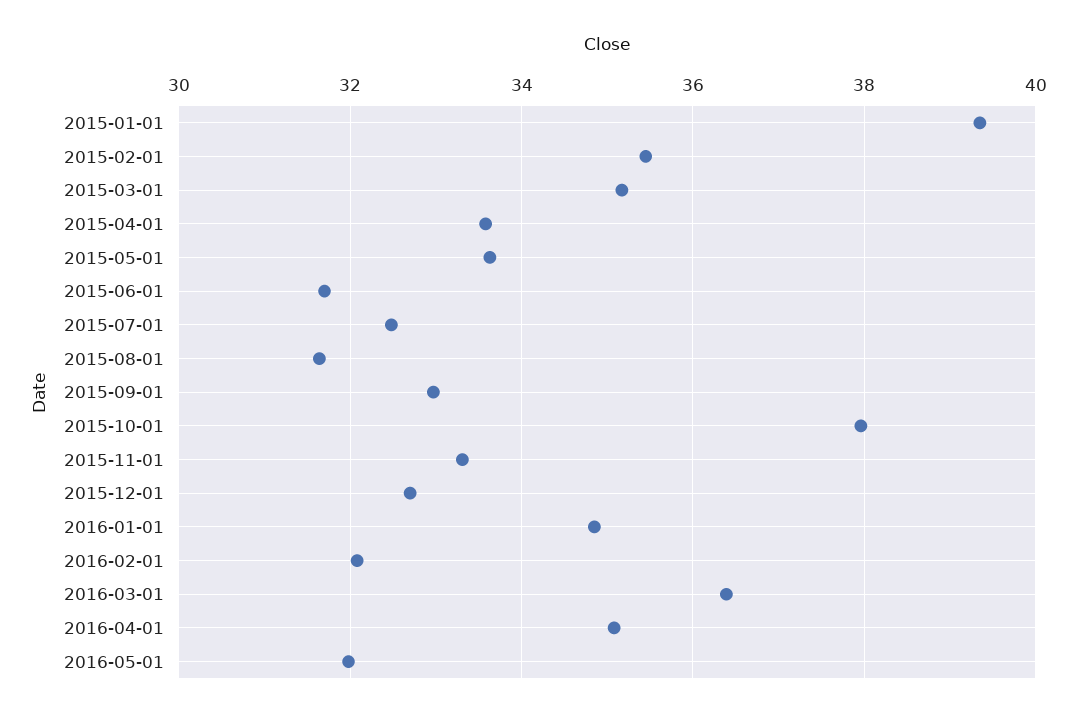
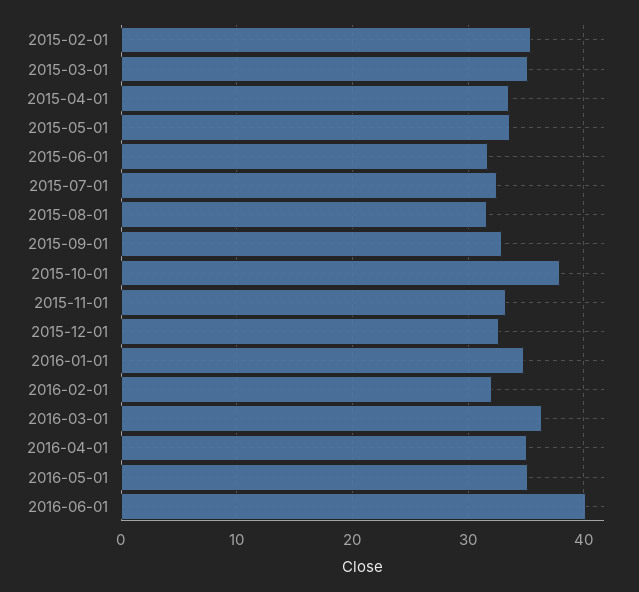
2015-01-01: 39.4 -> none
2016-05-01: 32 -> 35
2016-06-01: none -> 40

